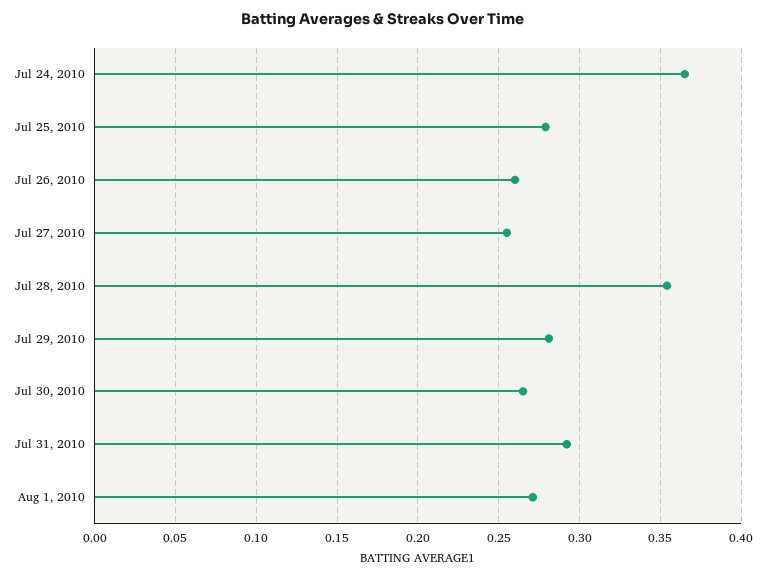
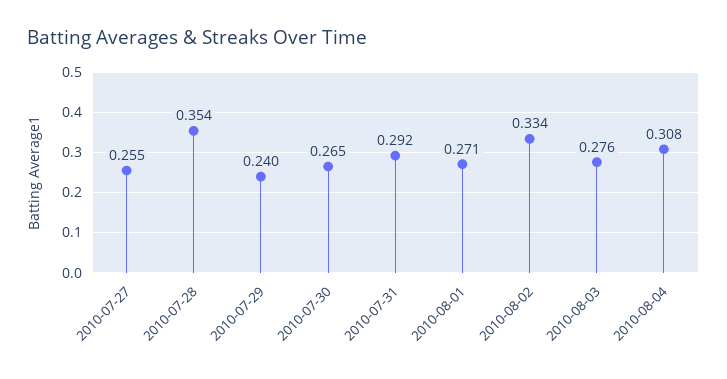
Jul 24, 2010: 0.365 -> none
Jul 25, 2010: 0.28 -> none
Jul 26, 2010: 0.26 -> none
Jul 29, 2010: 0.28 -> 0.24
2010-08-02: none -> 0.334
2010-08-03: none -> 0.276
2010-08-04: none -> 0.308

